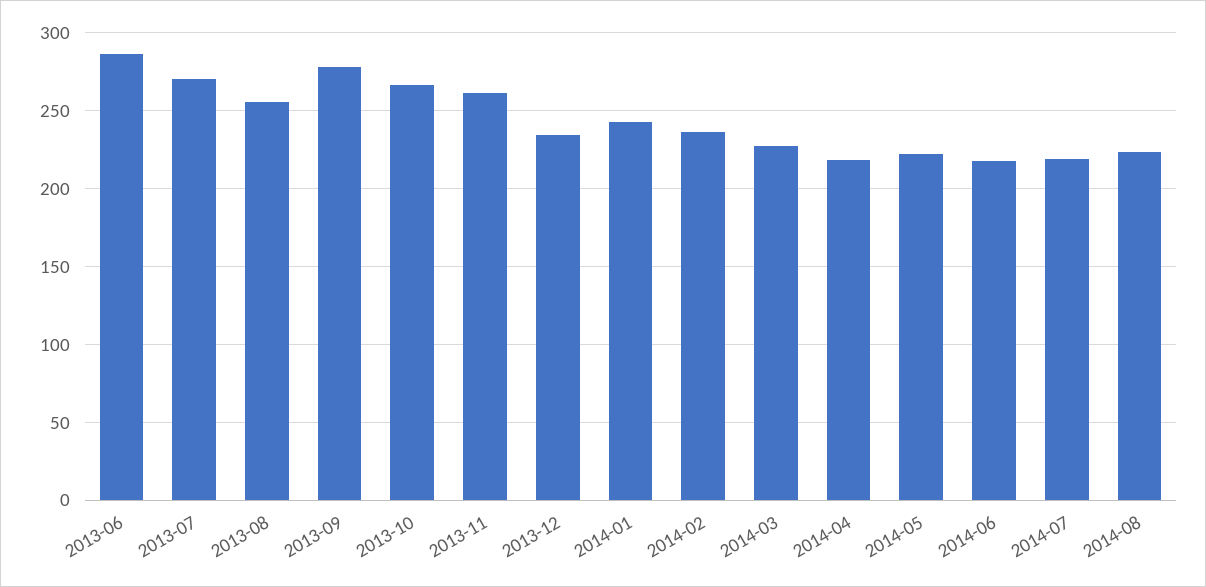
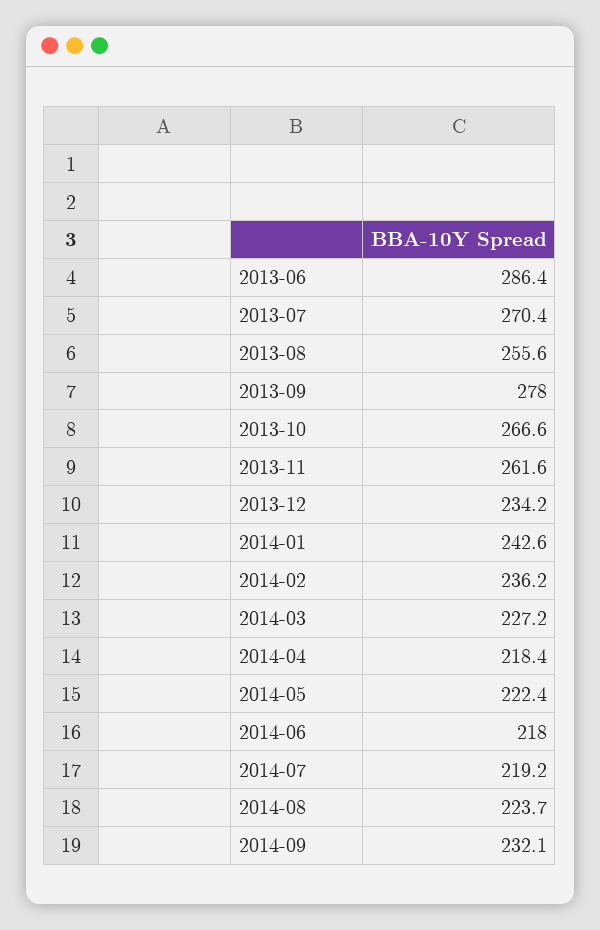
2014-09: none -> 232.1

